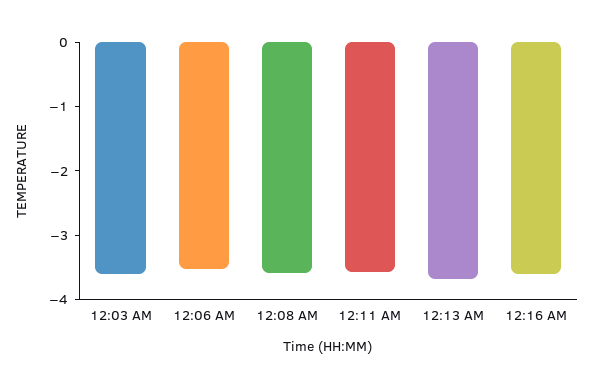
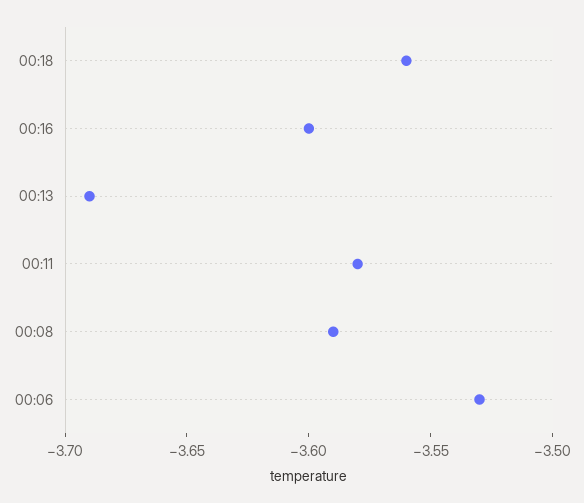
12:03 AM: -3.6 -> none
00:18: none -> -3.56

